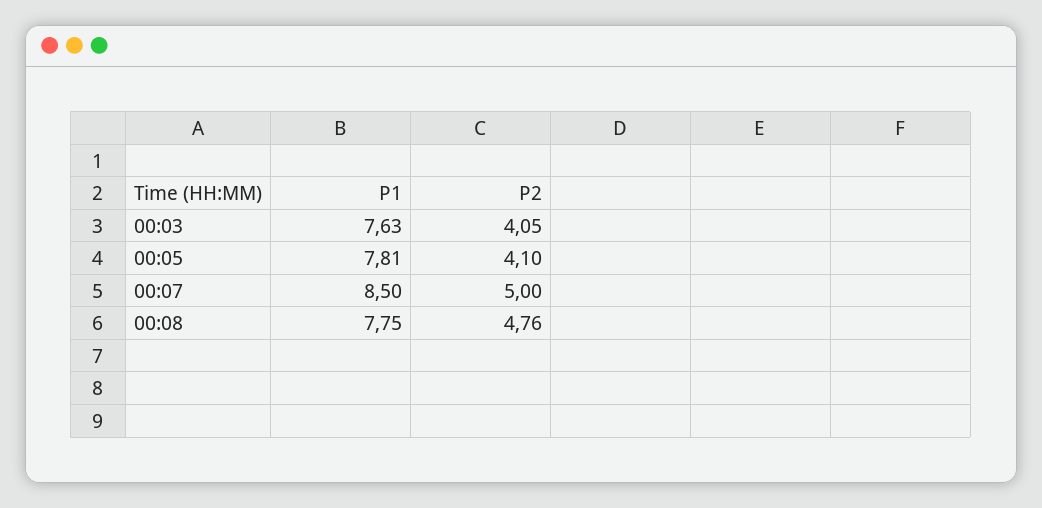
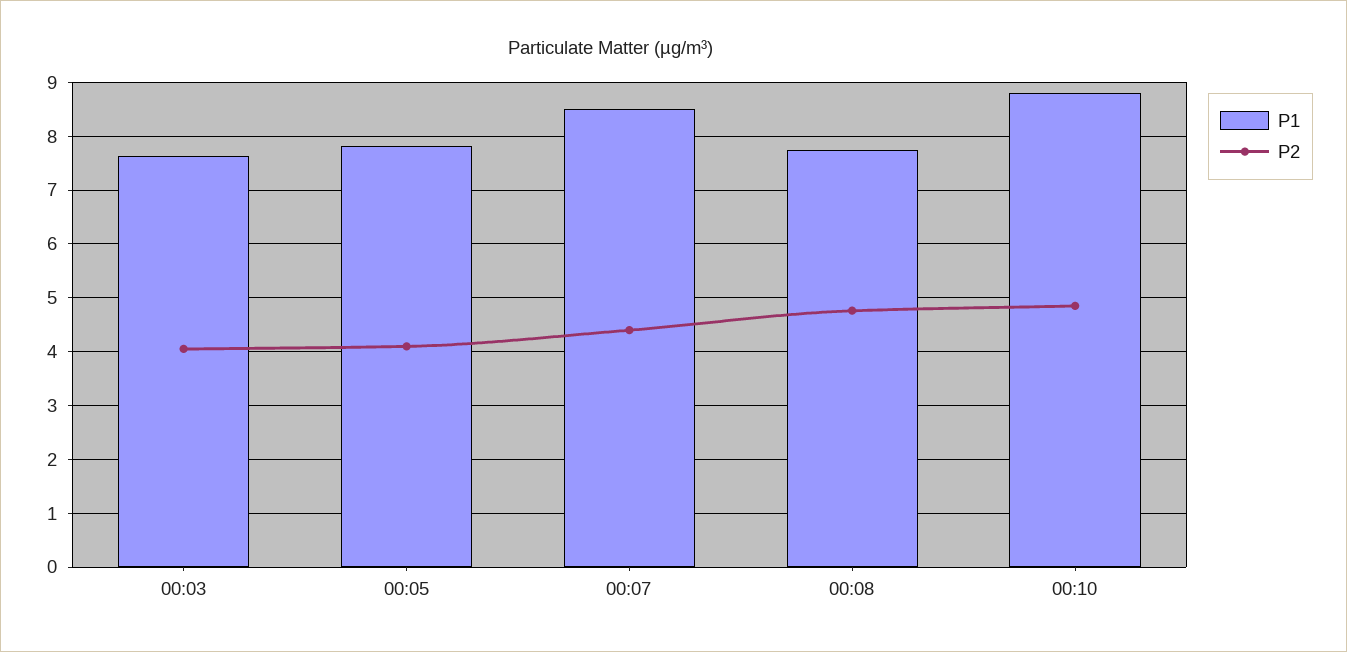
P2, 00:07: 5 -> 4.4
P1, 00:10: none -> 8.8
P2, 00:10: none -> 4.8

